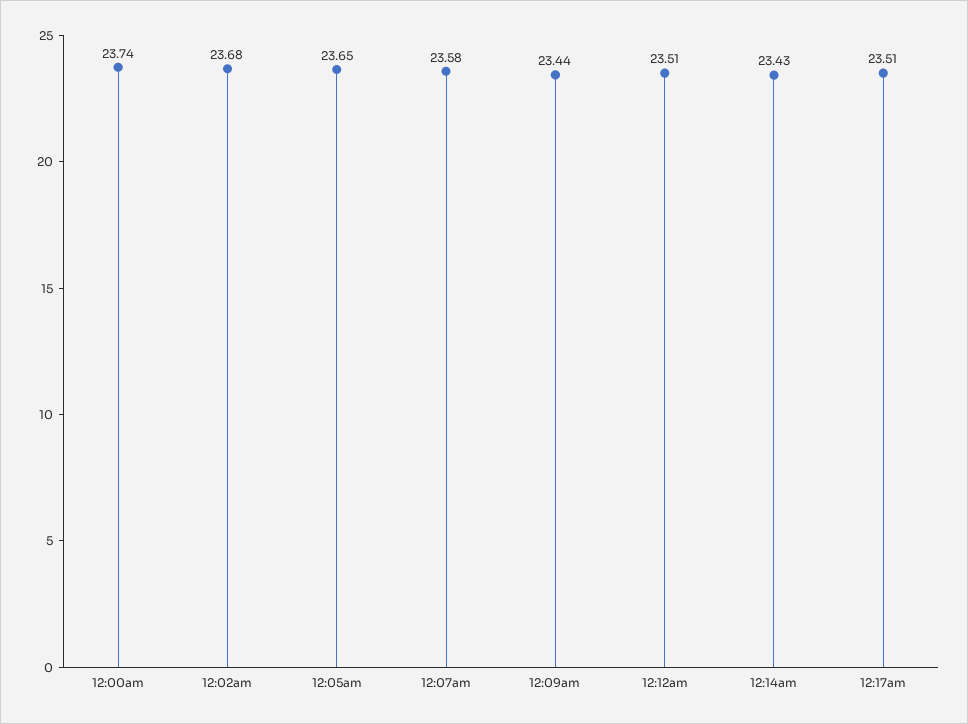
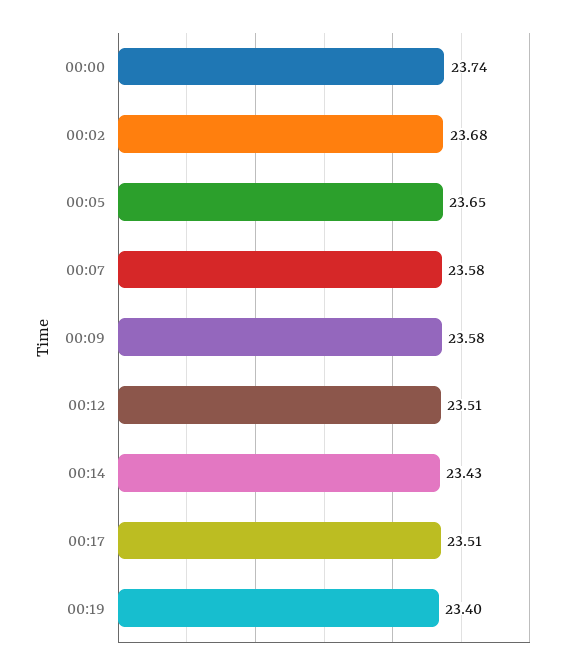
12:09am: 23.44 -> 23.58
00:19: none -> 23.4

